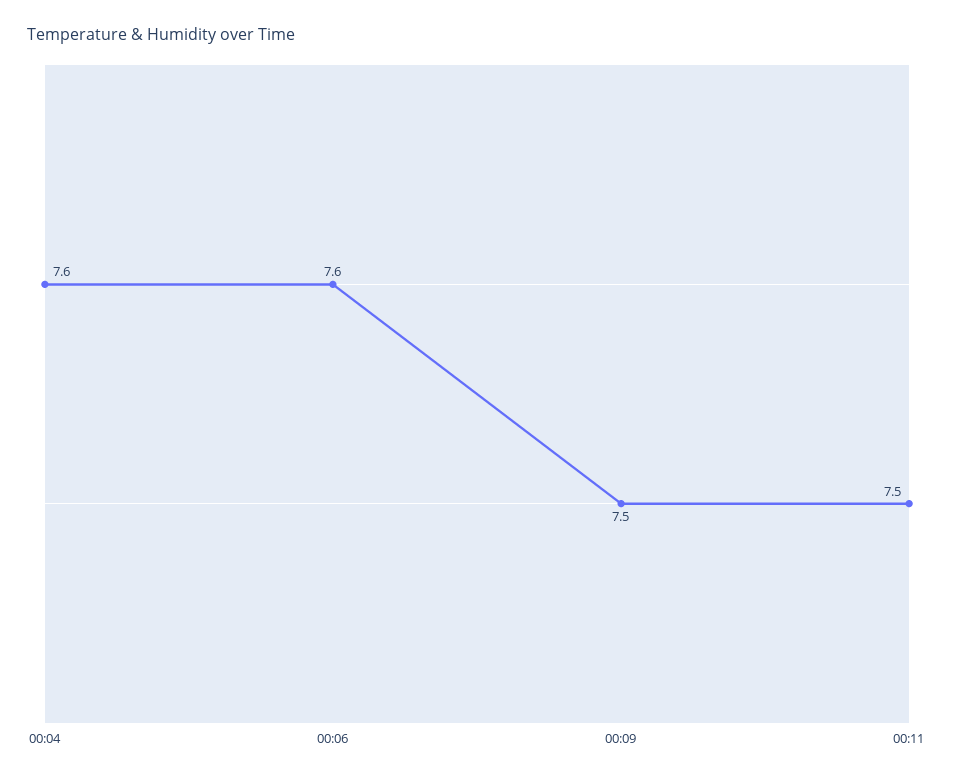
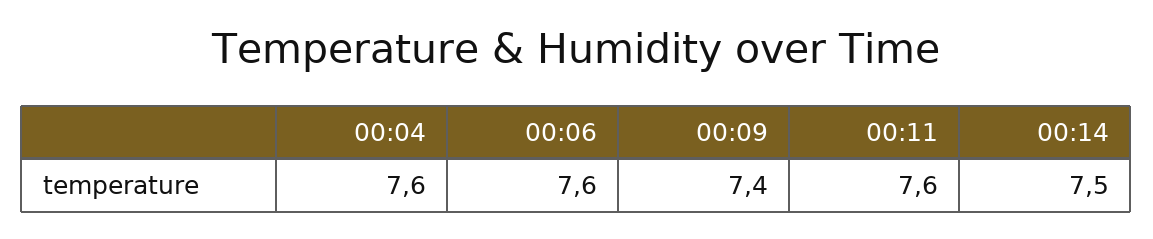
00:09: 7.5 -> 7.4
00:11: 7.5 -> 7.6
00:14: none -> 7.5

